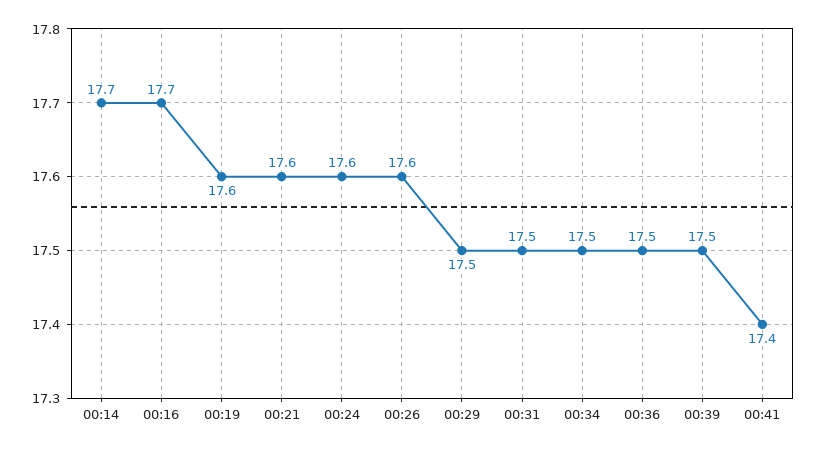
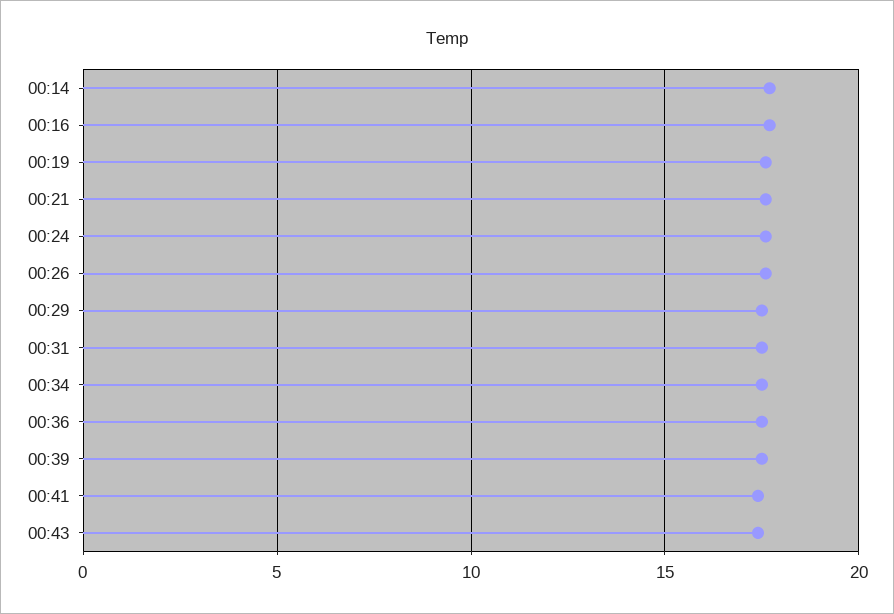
00:43: none -> 17.5

